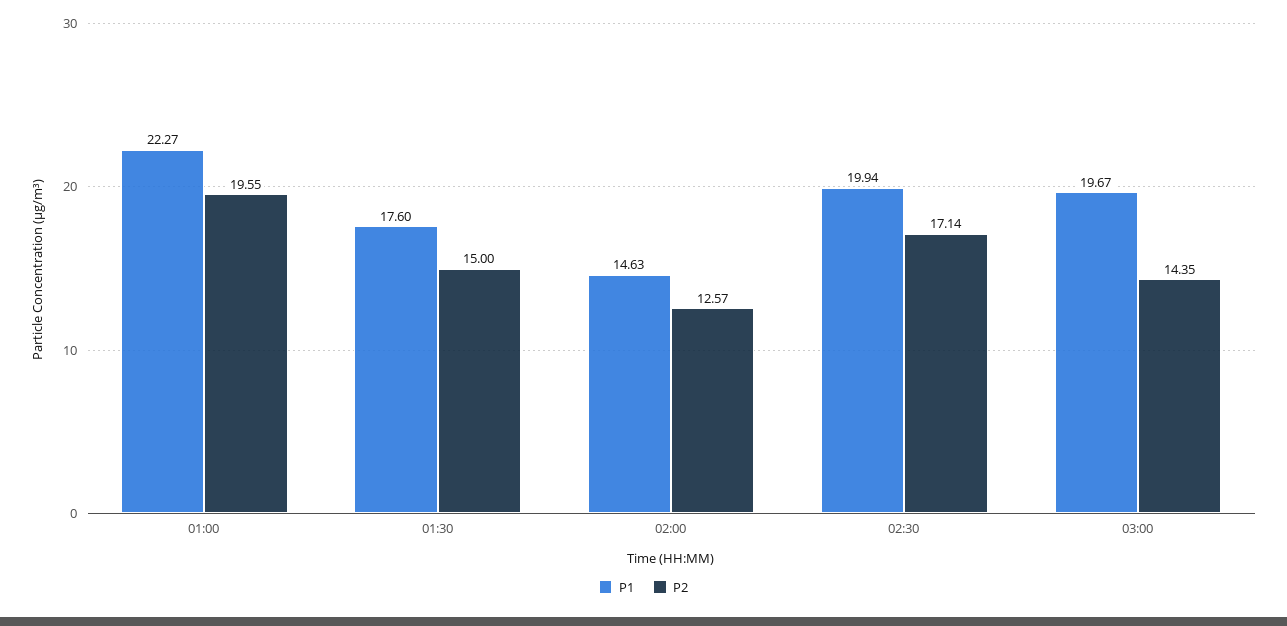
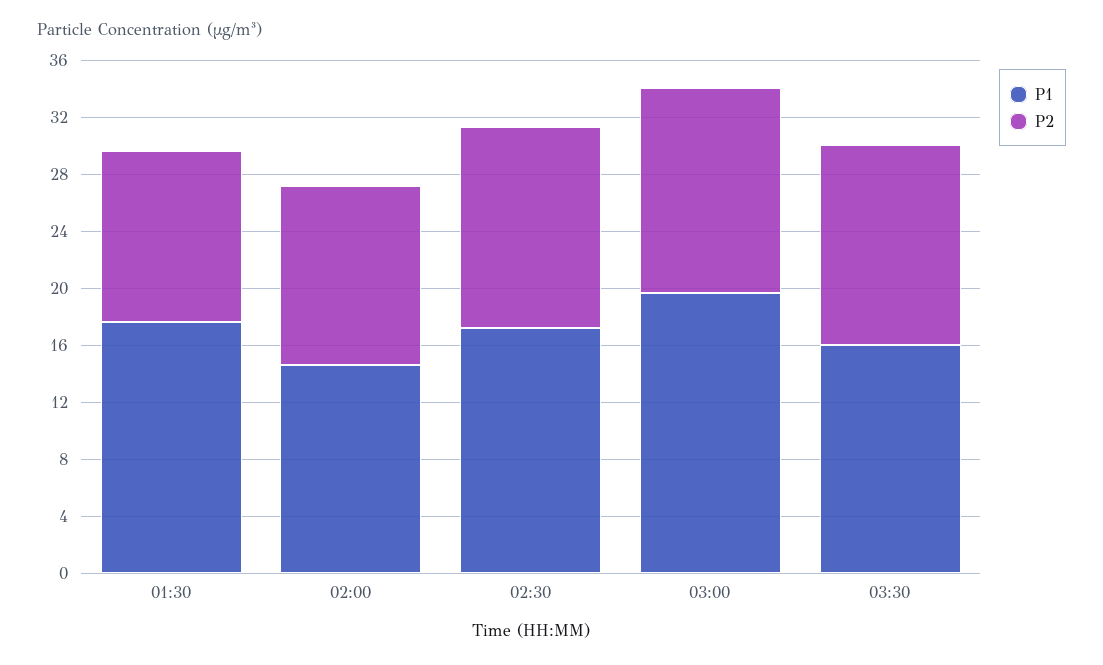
P1, 01:00: 22.27 -> none
P2, 01:00: 19.55 -> none
P2, 01:30: 15 -> 12
P1, 02:30: 19.94 -> 17
P2, 02:30: 17.14 -> 14
P1, 03:30: none -> 16
P2, 03:30: none -> 14

